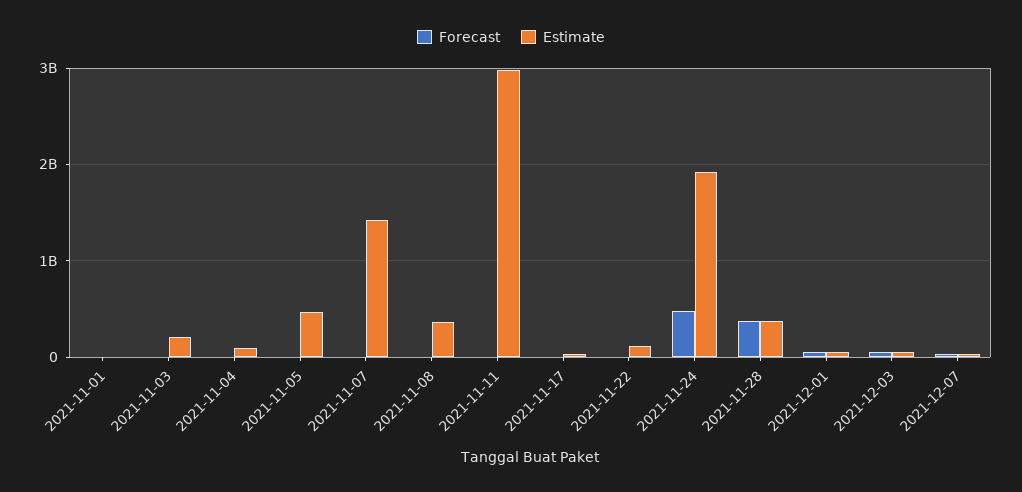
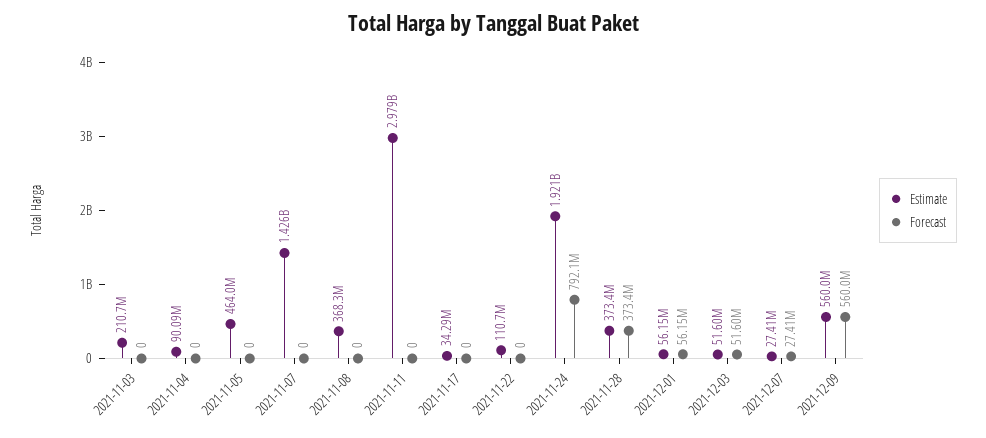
Forecast, 2021-11-01: 0 -> none
Estimate, 2021-11-01: 0 -> none
Forecast, 2021-11-24: 500000000 -> 792100000
Estimate, 2021-12-09: none -> 560000000
Forecast, 2021-12-09: none -> 560000000

